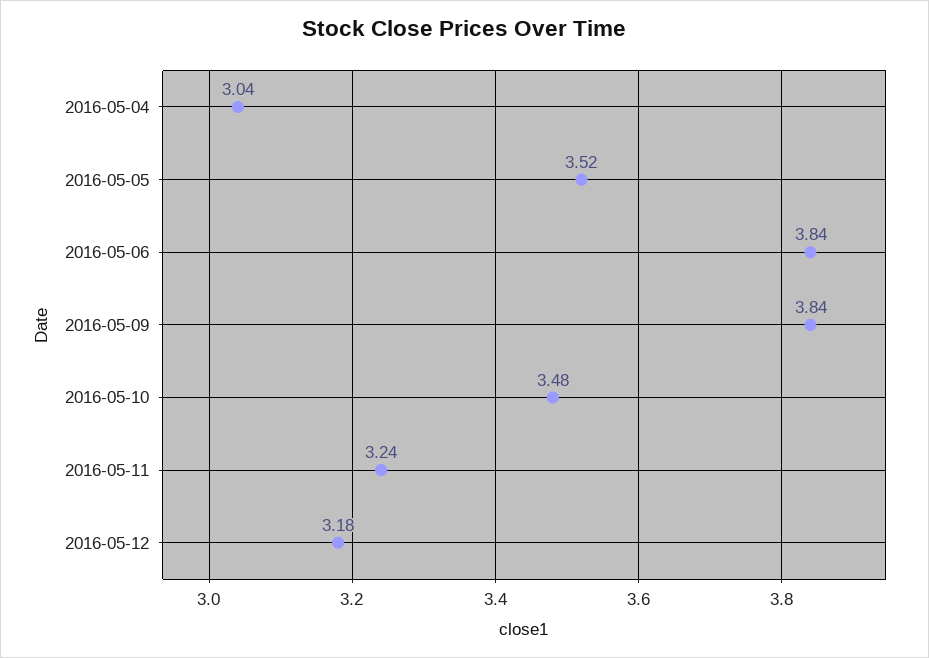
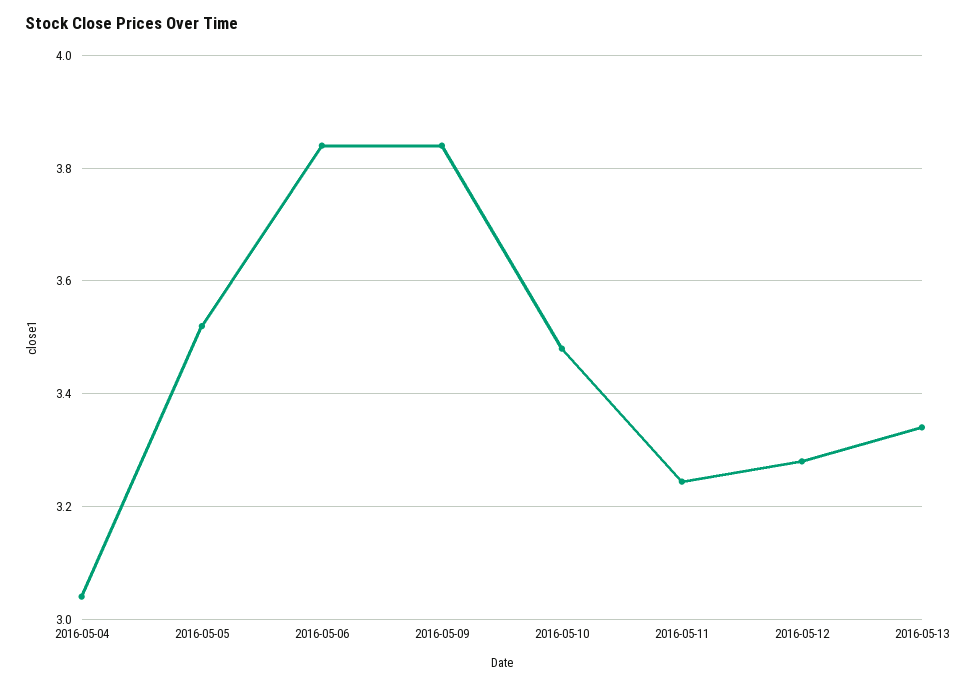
2016-05-12: 3.18 -> 3.28
2016-05-13: none -> 3.34

